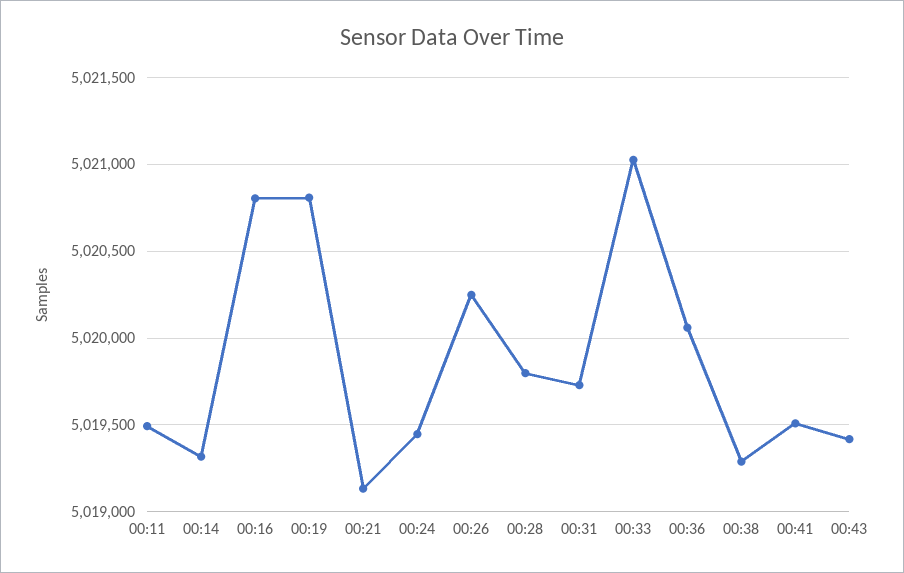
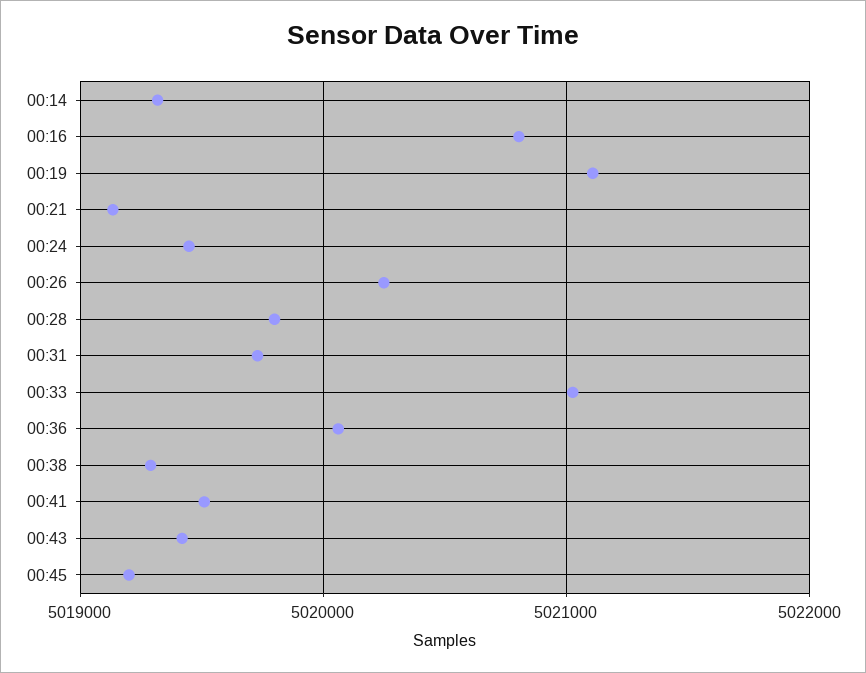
00:11: 5019500 -> none
00:19: 5020800 -> 5021100
00:45: none -> 5019200

